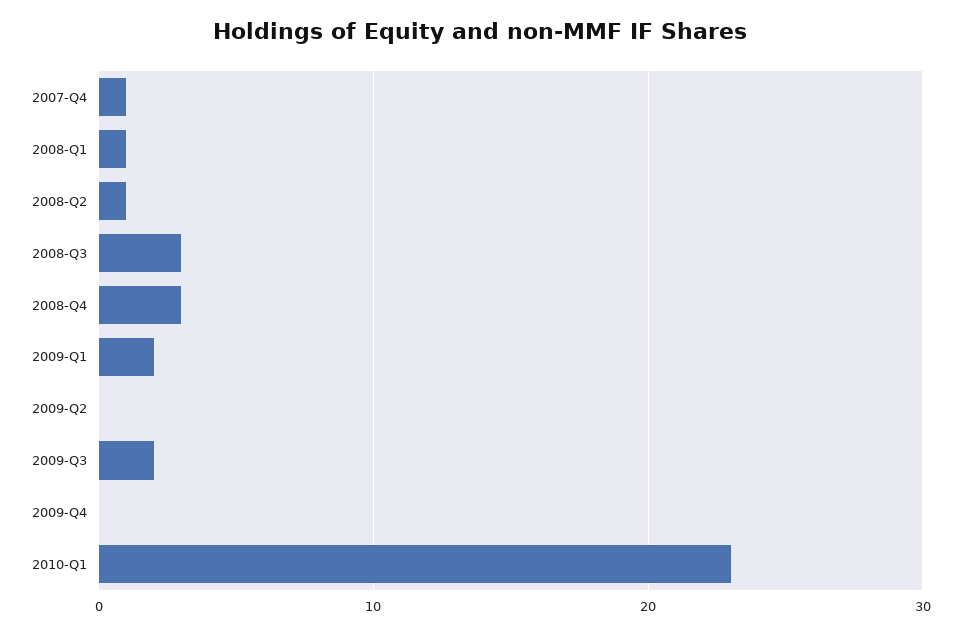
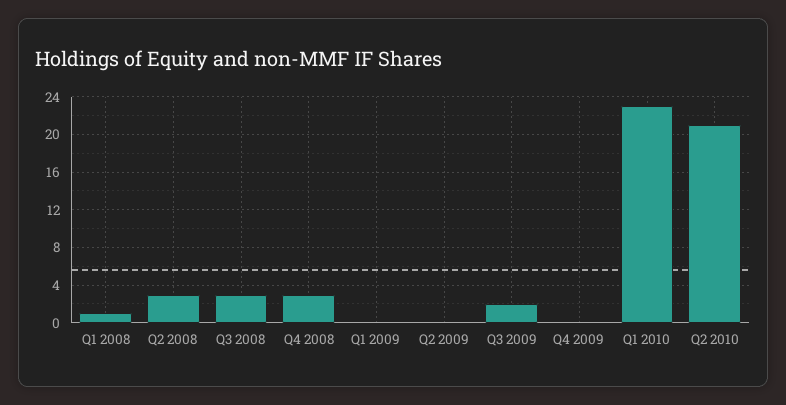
2007-Q4: 1 -> none
2008-Q2: 1 -> 3
2009-Q1: 2 -> 0
Q2 2010: none -> 21

